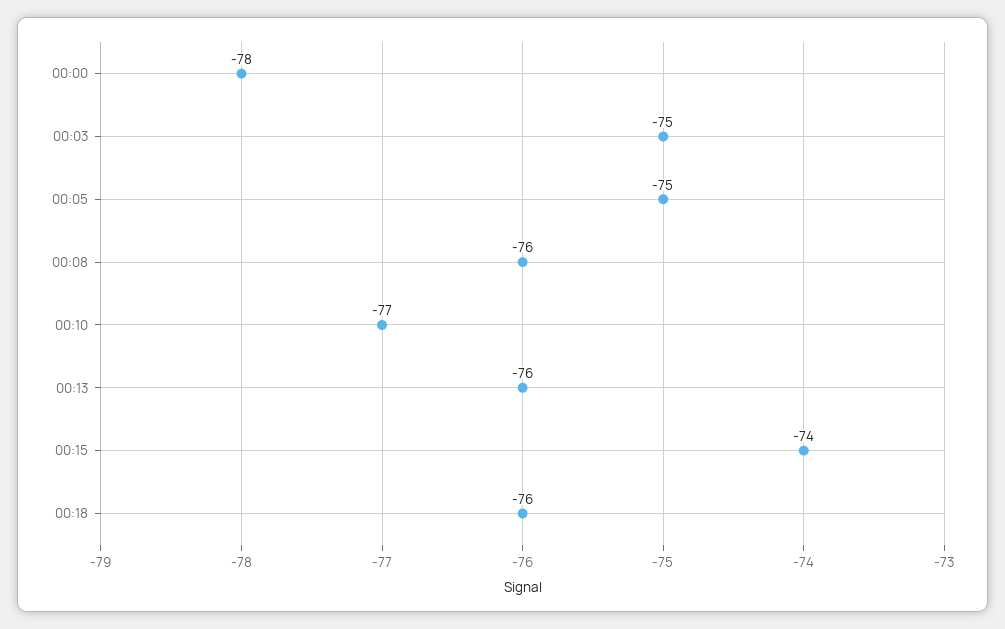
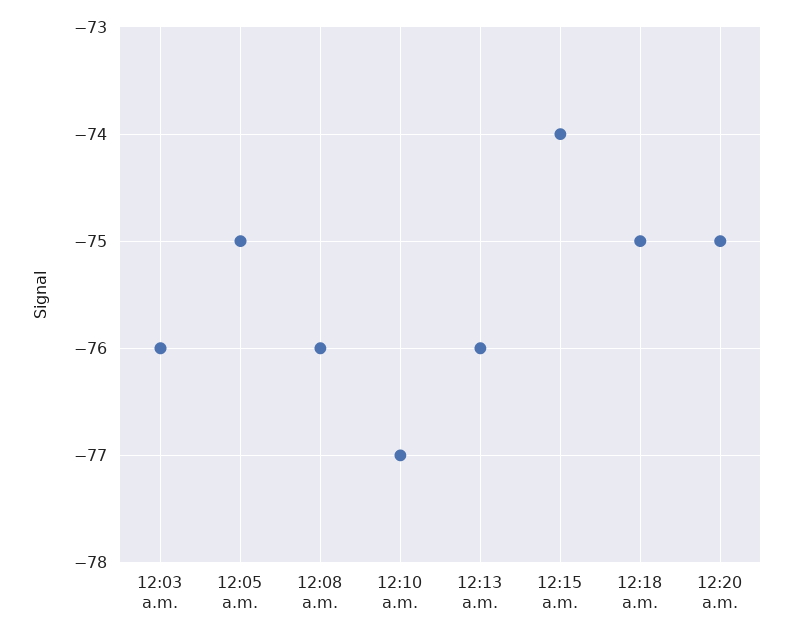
00:00: -78 -> none
00:03: -75 -> -76
00:18: -76 -> -75
12:20 a.m.: none -> -75

